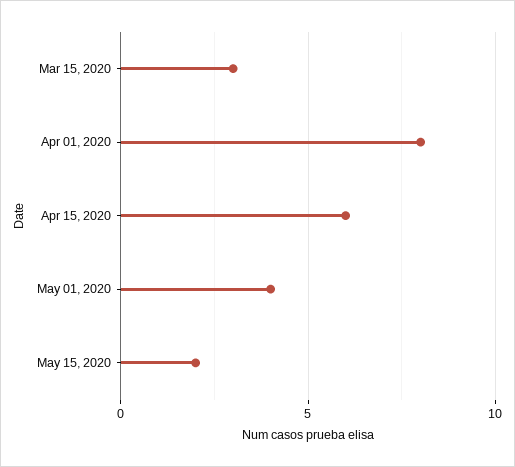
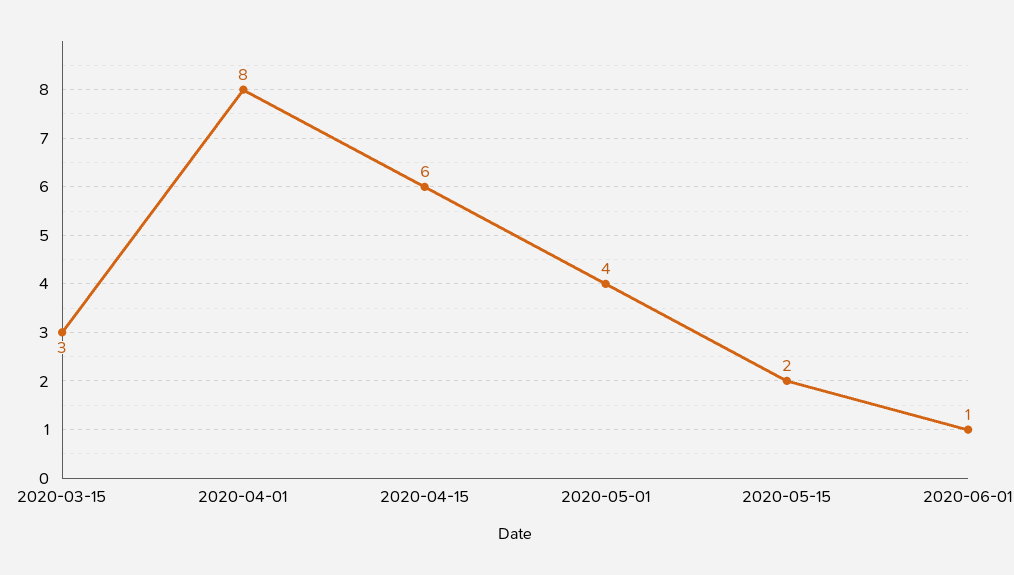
2020-06-01: none -> 1

